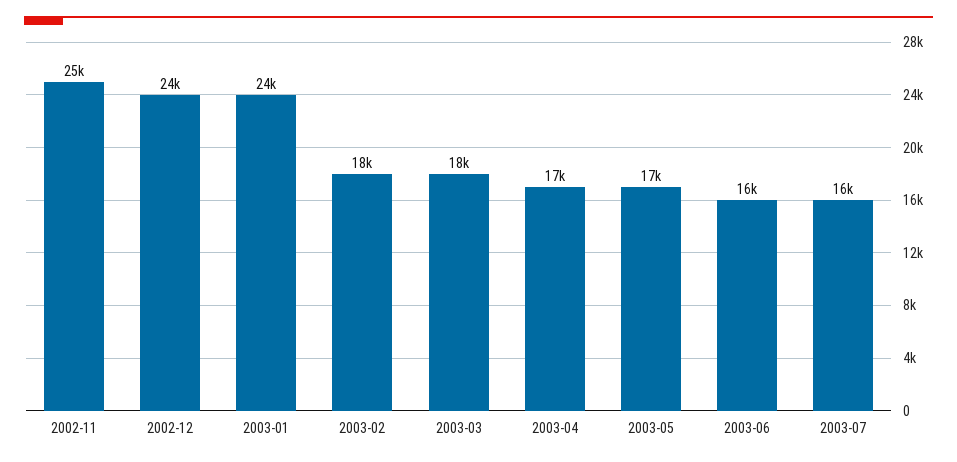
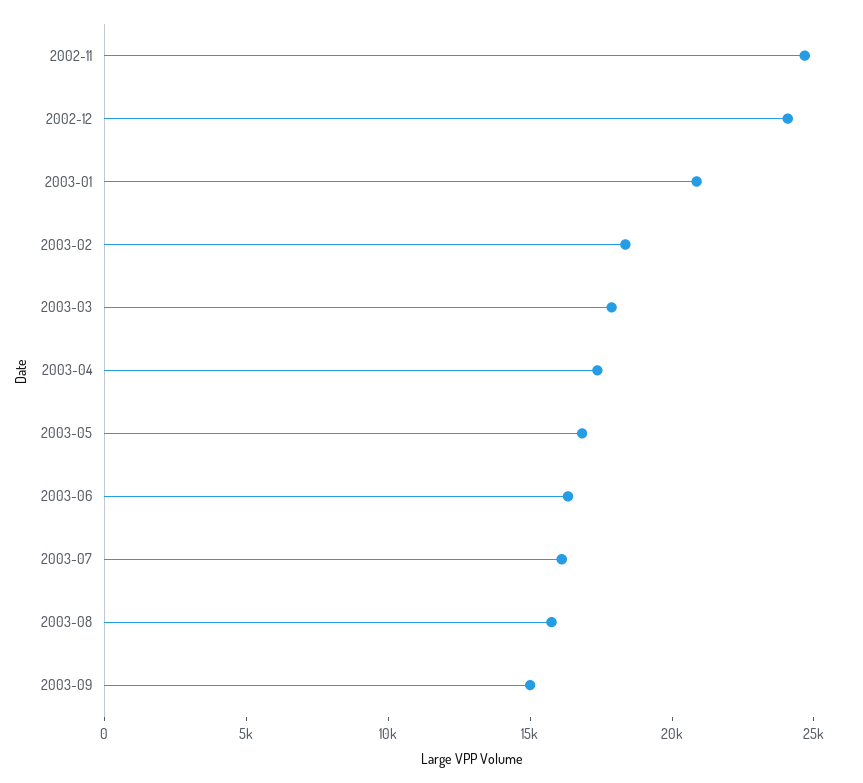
2003-01: 24000 -> 21000
2003-08: none -> 16000
2003-09: none -> 15000

